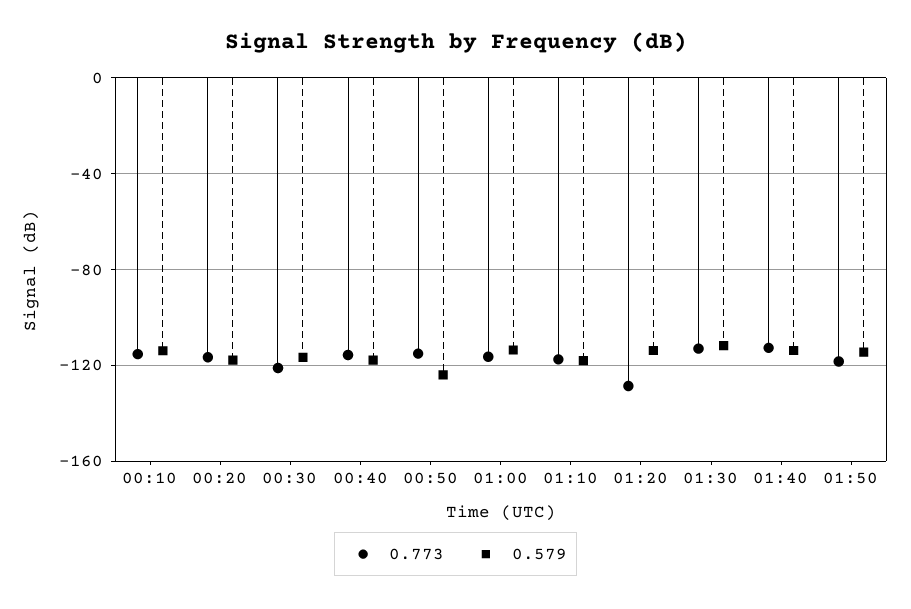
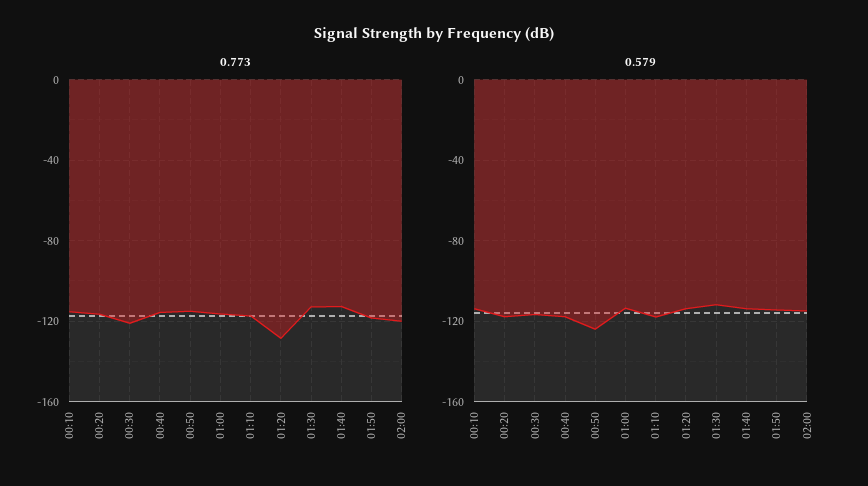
0.773, 02:00: none -> -120
0.579, 02:00: none -> -115

